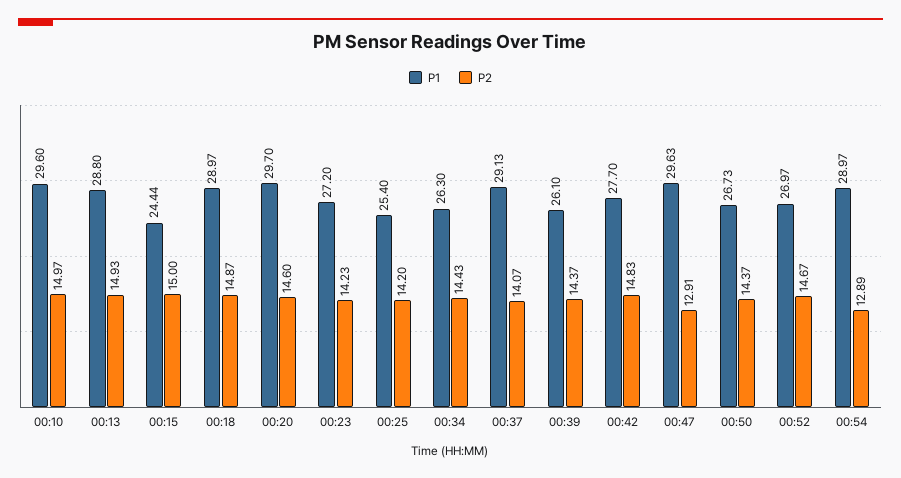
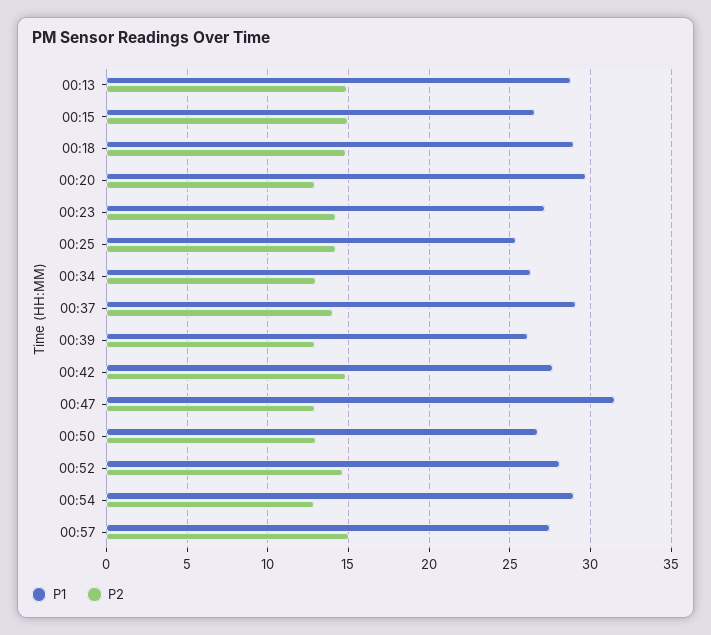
P1, 00:10: 29.6 -> none
P2, 00:10: 14.97 -> none
P1, 00:15: 24.44 -> 26.5
P2, 00:20: 14.6 -> 13
P2, 00:34: 14.43 -> 13
P2, 00:39: 14.37 -> 13
P1, 00:47: 29.63 -> 31.5
P2, 00:50: 14.37 -> 13
P1, 00:52: 26.97 -> 28
P1, 00:57: none -> 27.5
P2, 00:57: none -> 15

